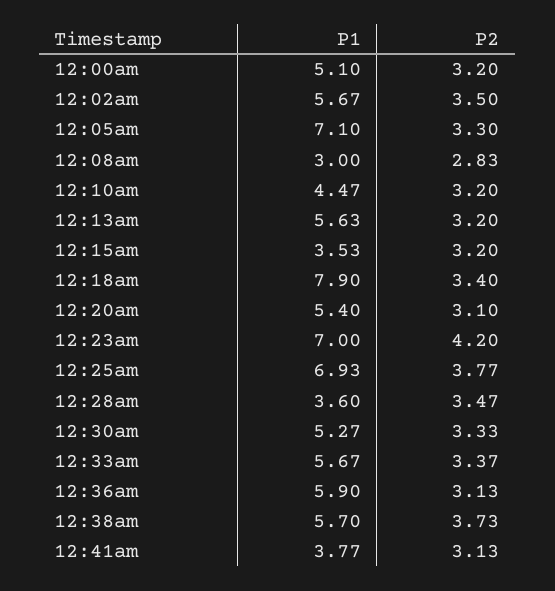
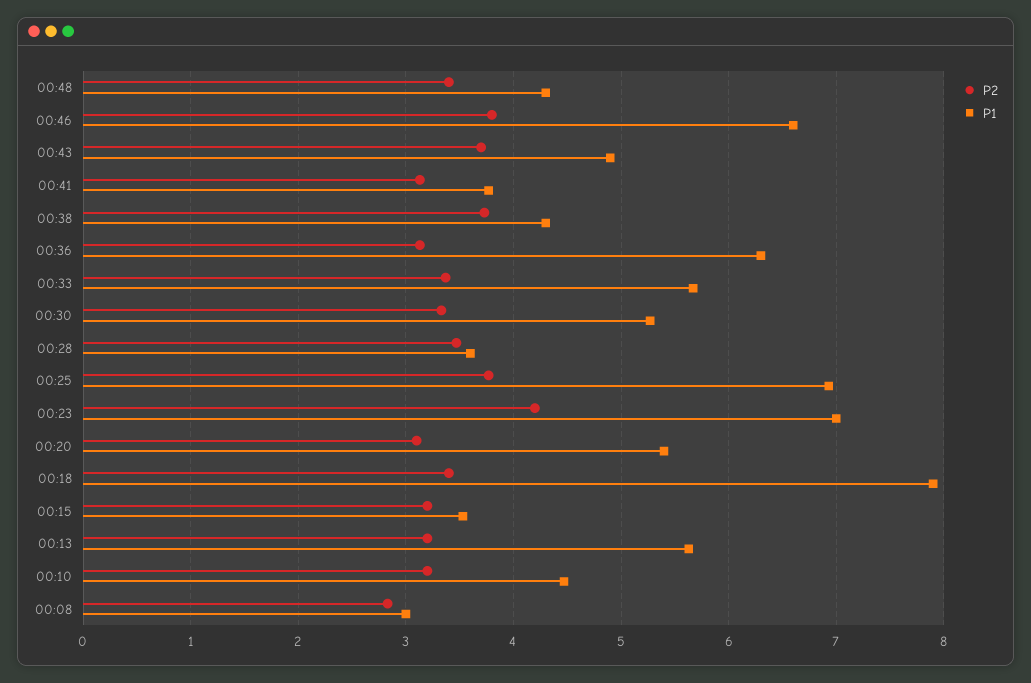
P1, 12:00am: 5.1 -> none
P2, 12:00am: 3.2 -> none
P1, 12:02am: 5.67 -> none
P2, 12:02am: 3.5 -> none
P1, 12:05am: 7.1 -> none
P2, 12:05am: 3.3 -> none
P1, 12:36am: 5.9 -> 6.3
P1, 12:38am: 5.7 -> 4.3
P2, 00:48: none -> 3.4
P1, 00:48: none -> 4.3
P2, 00:46: none -> 3.8
P1, 00:46: none -> 6.6
P2, 00:43: none -> 3.7
P1, 00:43: none -> 4.9

